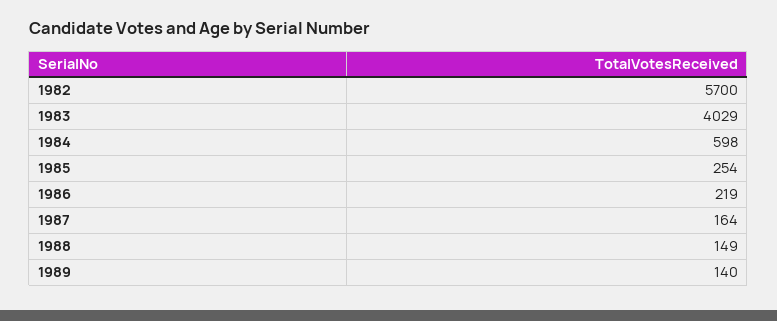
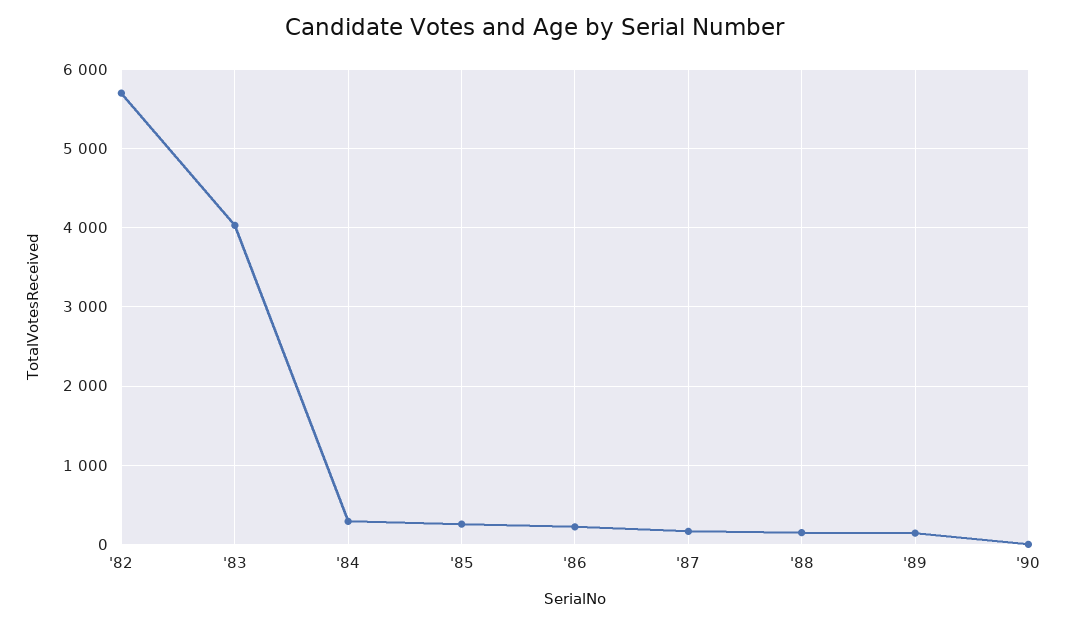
1984: 598 -> 300
'90: none -> 0

